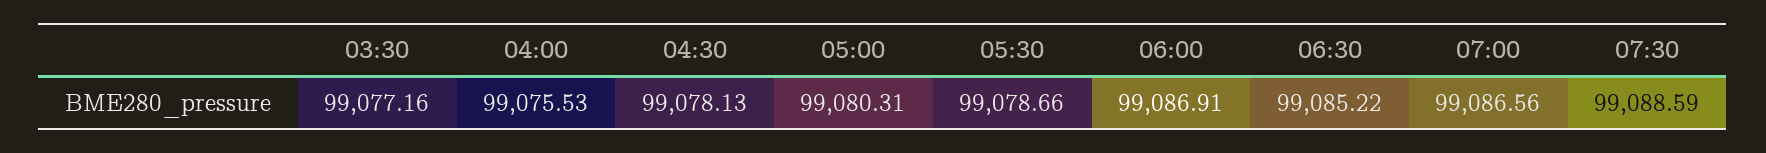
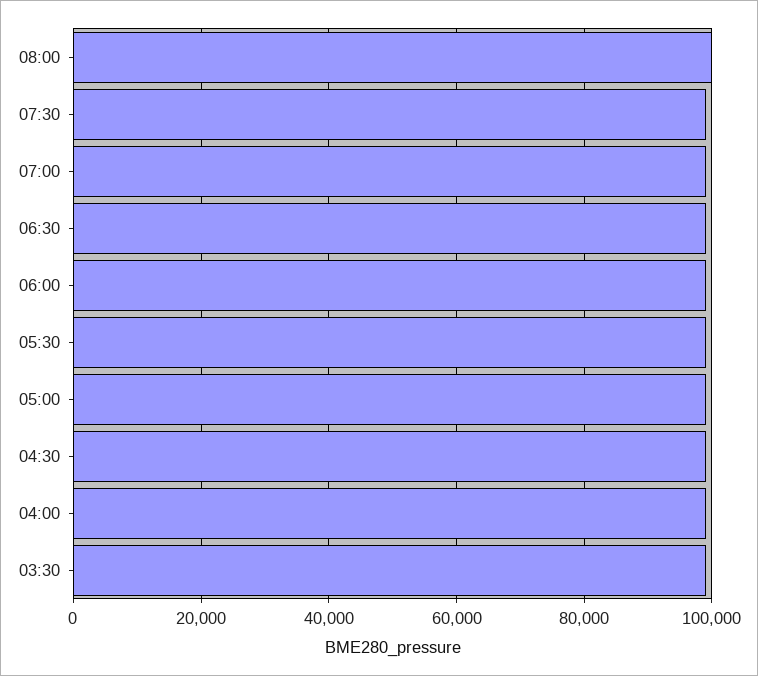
08:00: none -> 100000

